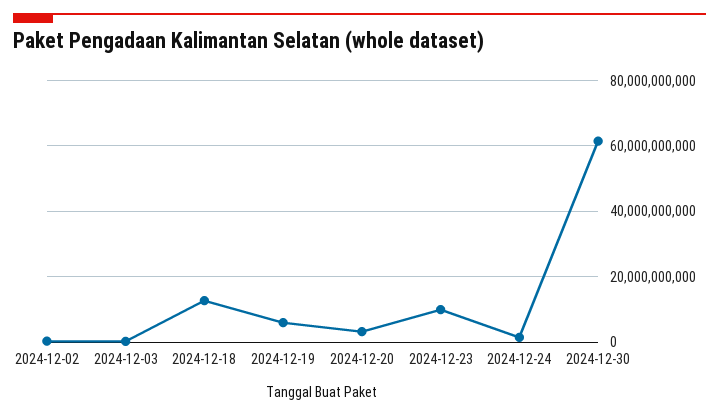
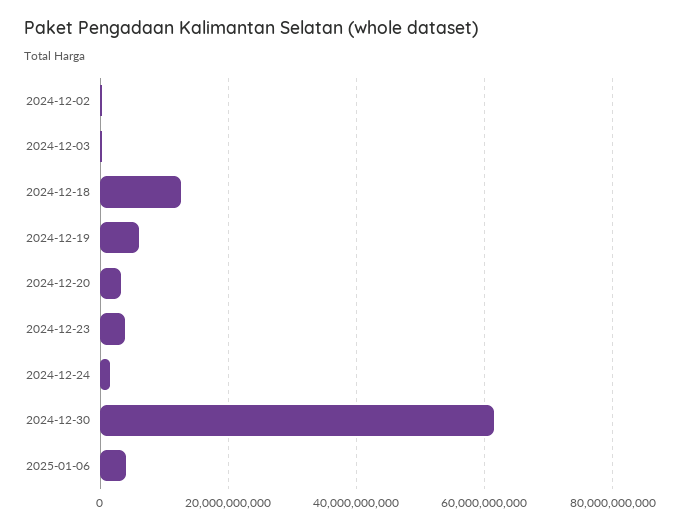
2024-12-23: 10000000000 -> 4000000000
2025-01-06: none -> 4000000000

